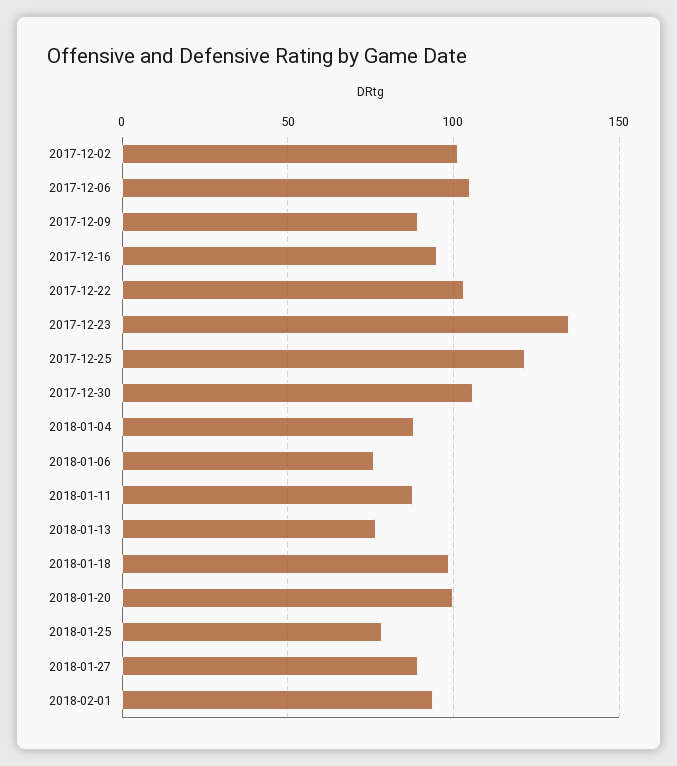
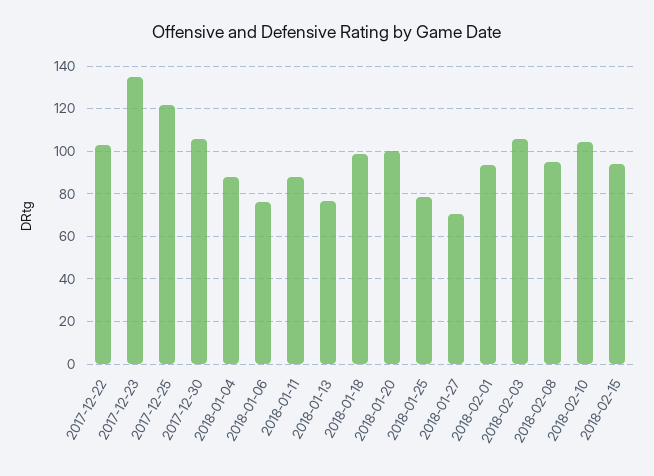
2017-12-02: 100 -> none
2017-12-06: 105 -> none
2017-12-09: 90 -> none
2017-12-16: 95 -> none
2018-01-27: 90 -> 70
2018-02-03: none -> 105
2018-02-08: none -> 95
2018-02-10: none -> 105
2018-02-15: none -> 95

